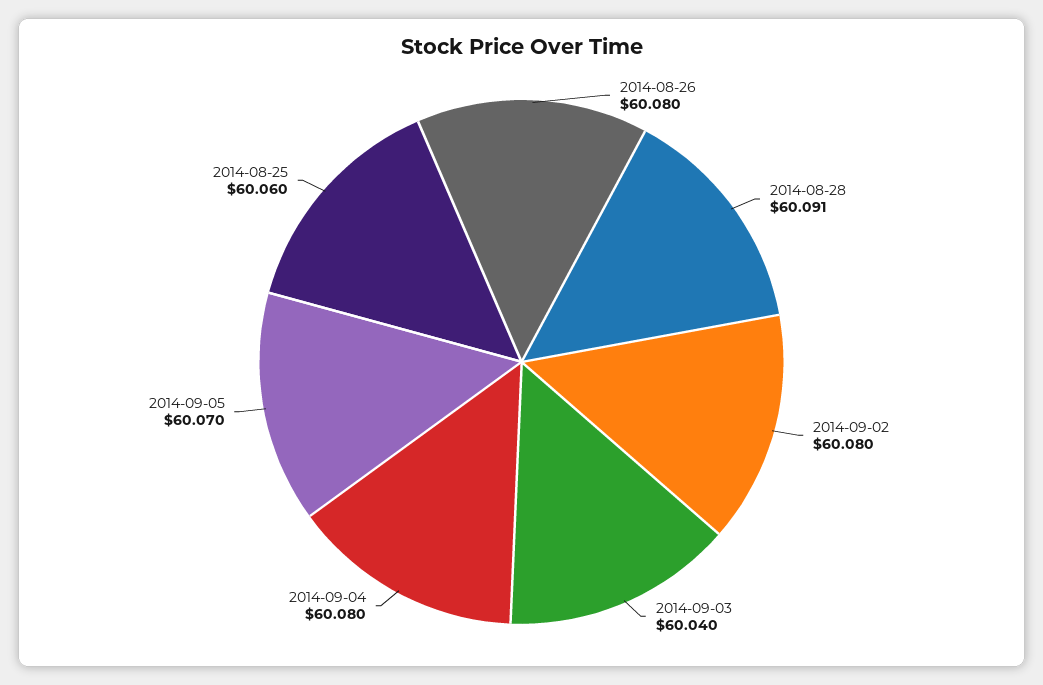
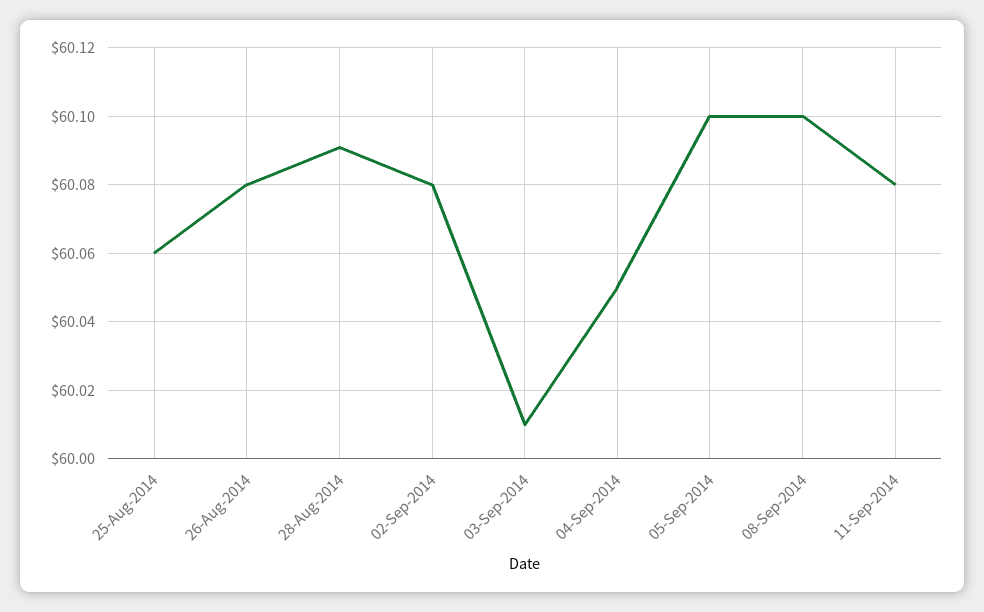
2014-09-03: 60.04 -> 60.01
2014-09-04: 60.08 -> 60.05
2014-09-05: 60.07 -> 60.1
08-Sep-2014: none -> 60.1
11-Sep-2014: none -> 60.08

